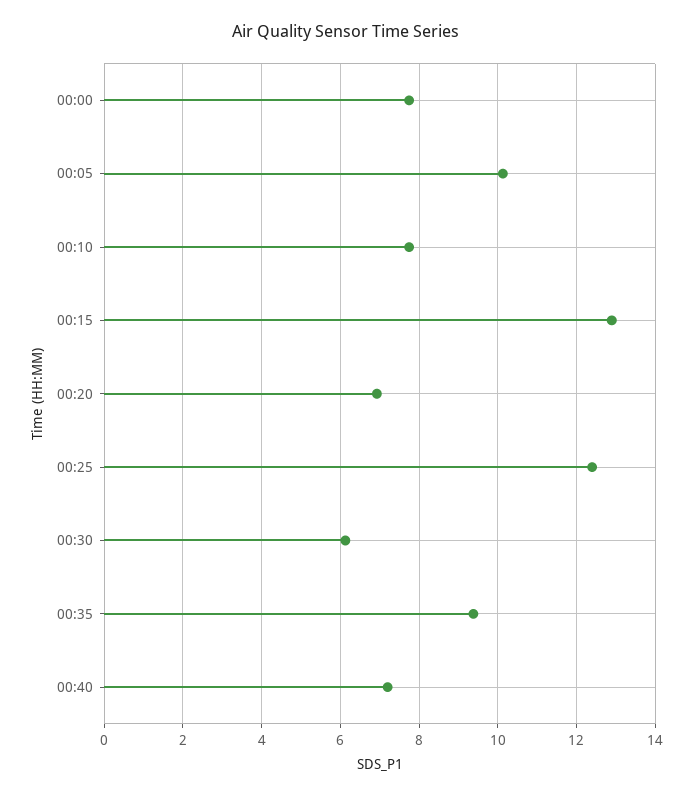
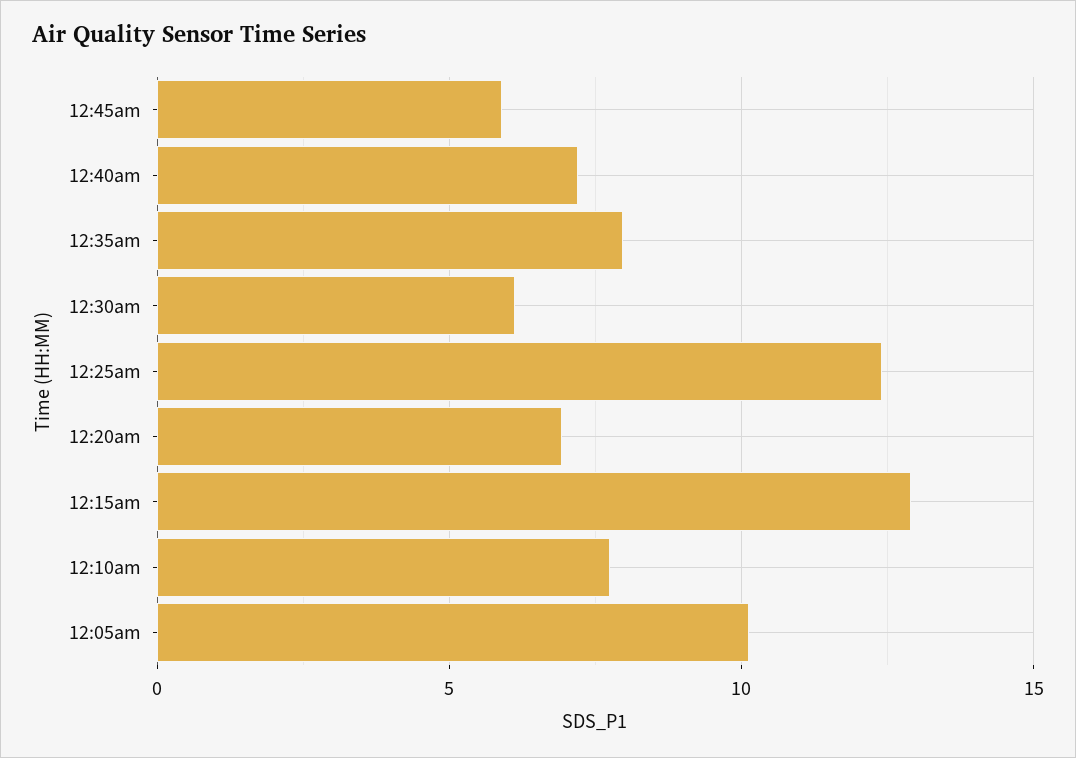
00:00: 7.8 -> none
00:35: 9.4 -> 8
12:45am: none -> 6

